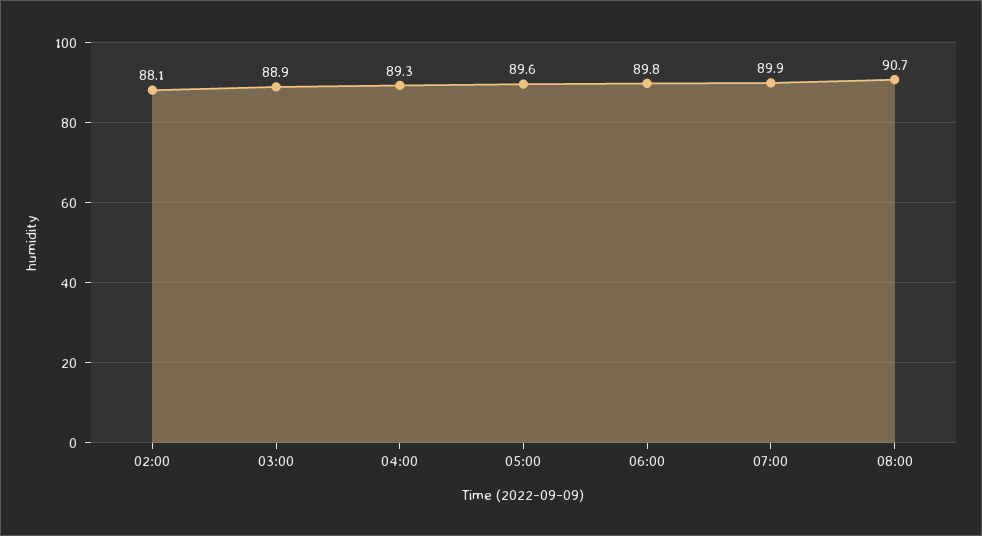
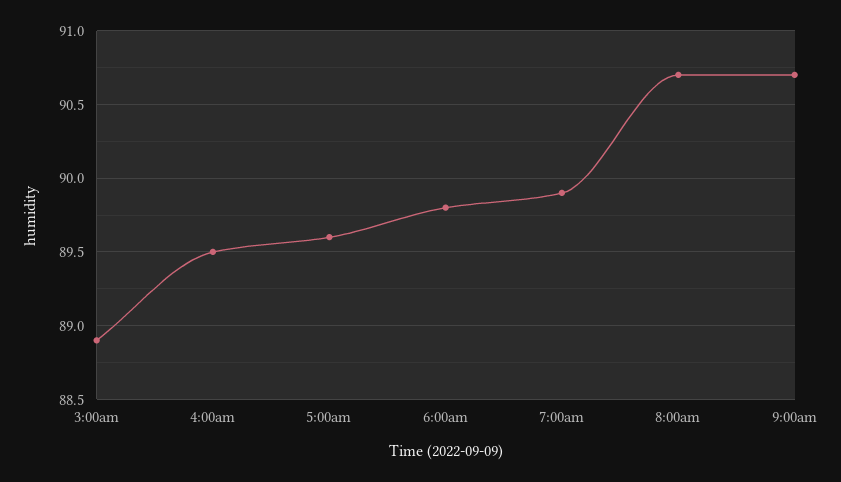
02:00: 88.1 -> none
04:00: 89.3 -> 89.5
9:00am: none -> 90.7

